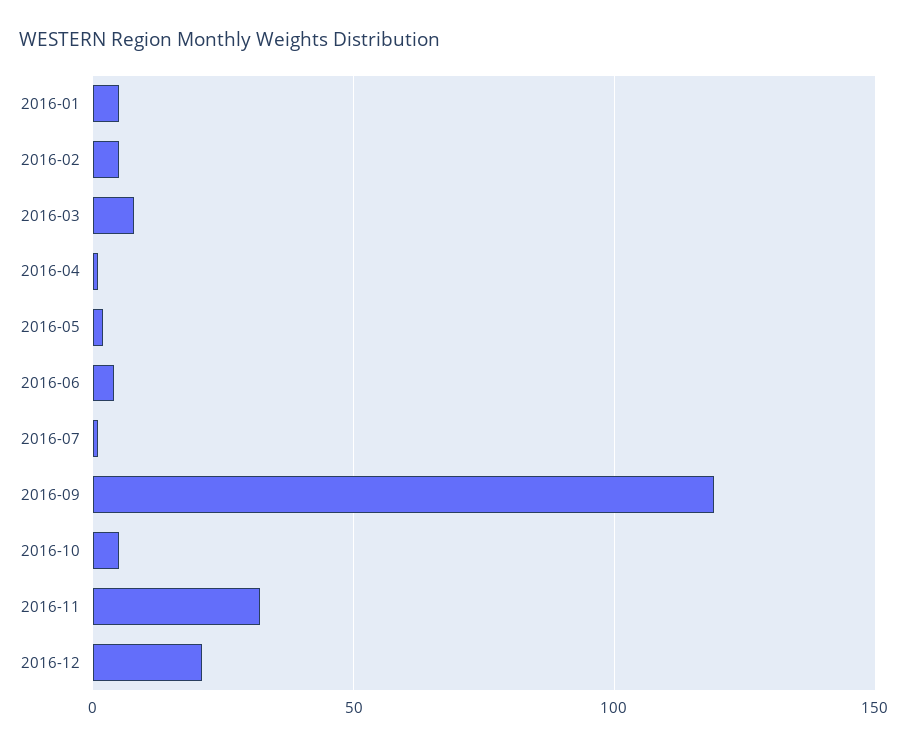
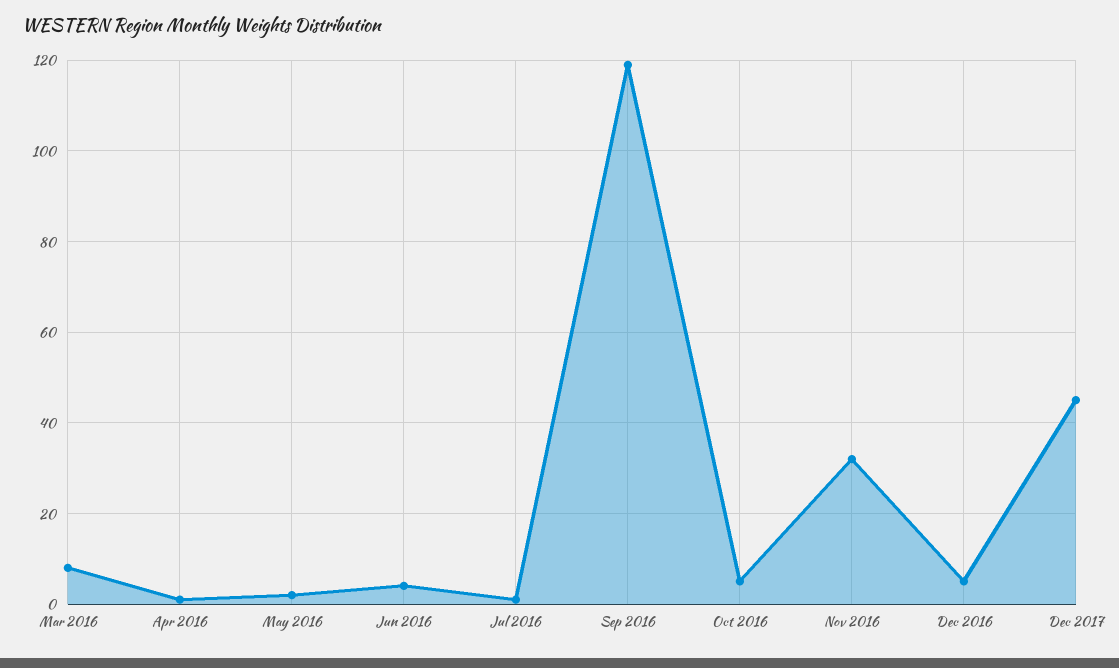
2016-01: 5 -> none
2016-02: 5 -> none
2016-12: 20 -> 5
Dec 2017: none -> 45

